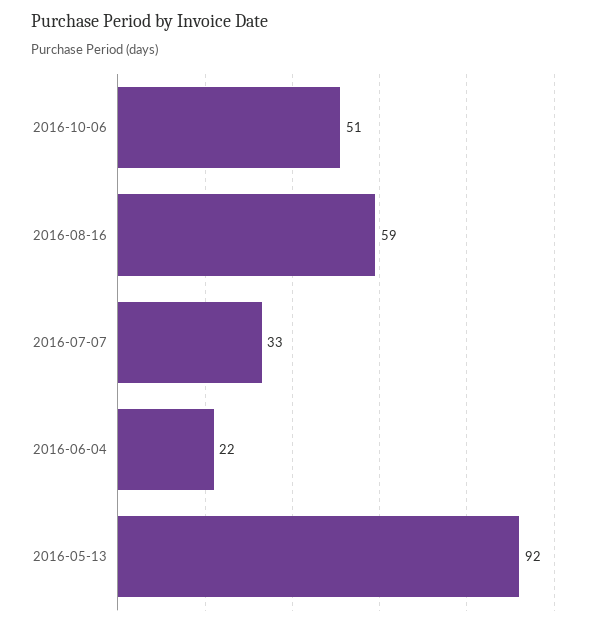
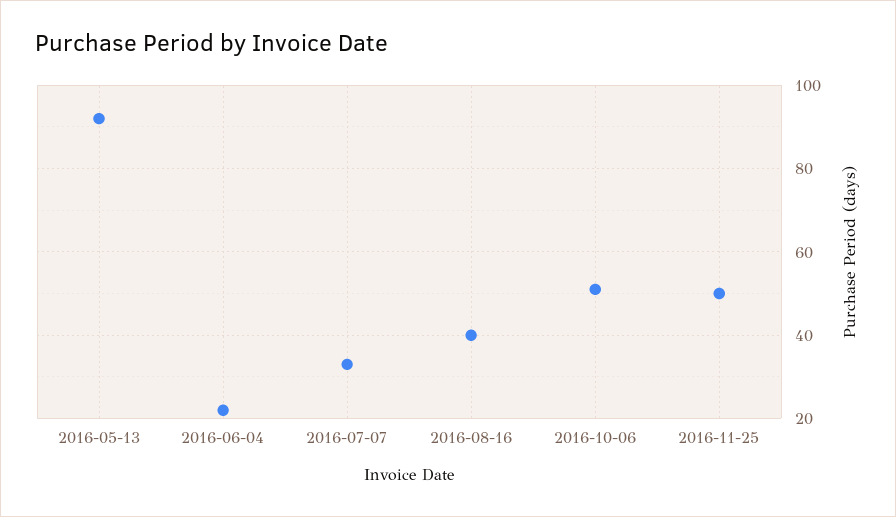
2016-08-16: 59 -> 40
2016-11-25: none -> 50

